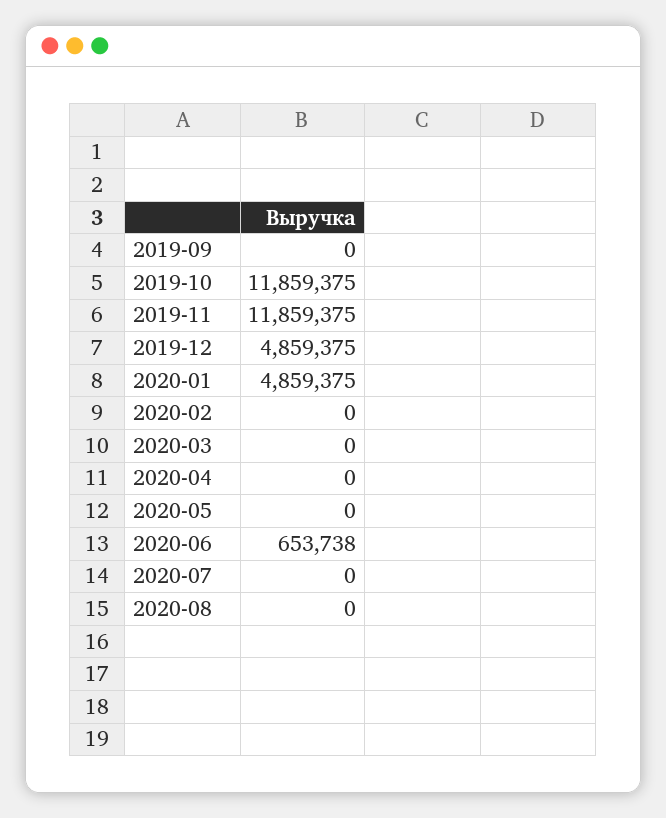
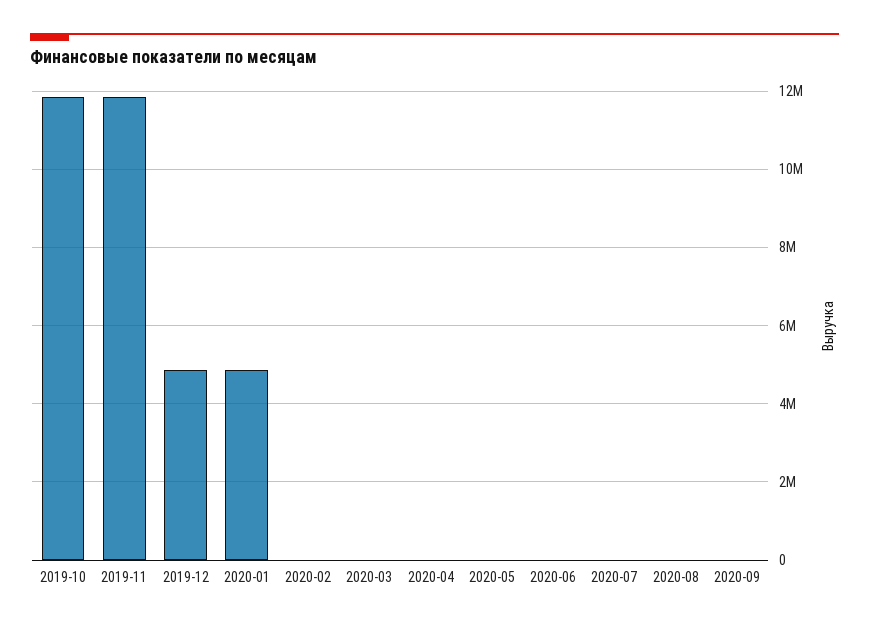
2019-09: 0 -> none
2020-06: 653738 -> 0
2020-09: none -> 0

